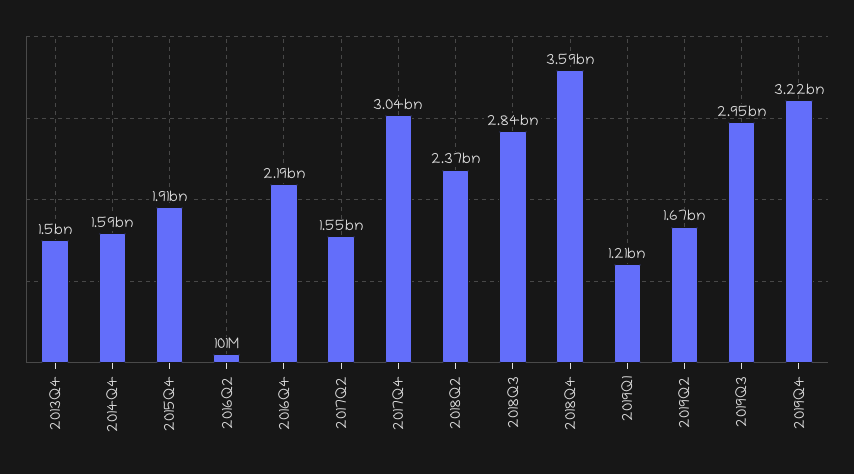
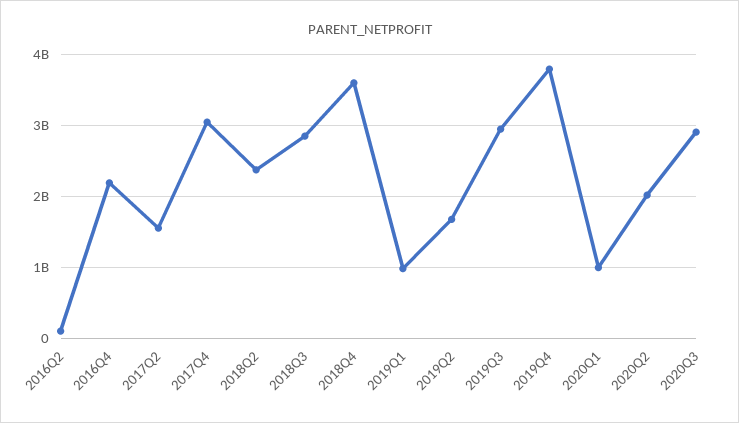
2013Q4: 1500000000 -> none
2014Q4: 1590000000 -> none
2015Q4: 1910000000 -> none
2019Q1: 1210000000 -> 1000000000
2019Q4: 3220000000 -> 3800000000
2020Q1: none -> 1000000000
2020Q2: none -> 2000000000
2020Q3: none -> 2900000000

